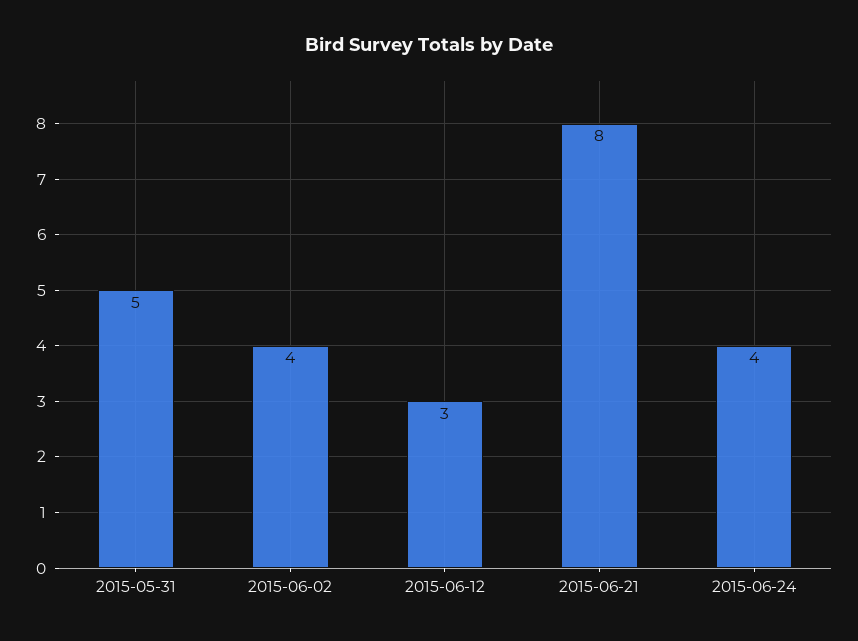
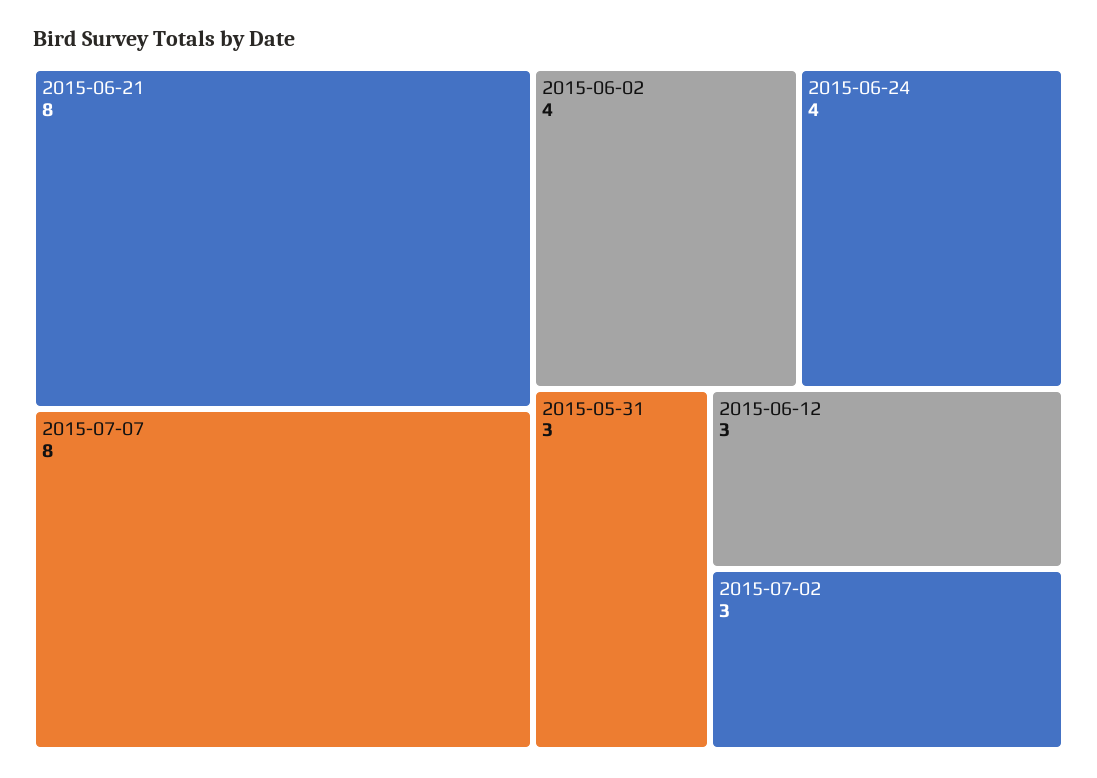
2015-05-31: 5 -> 3
2015-07-07: none -> 8
2015-07-02: none -> 3

